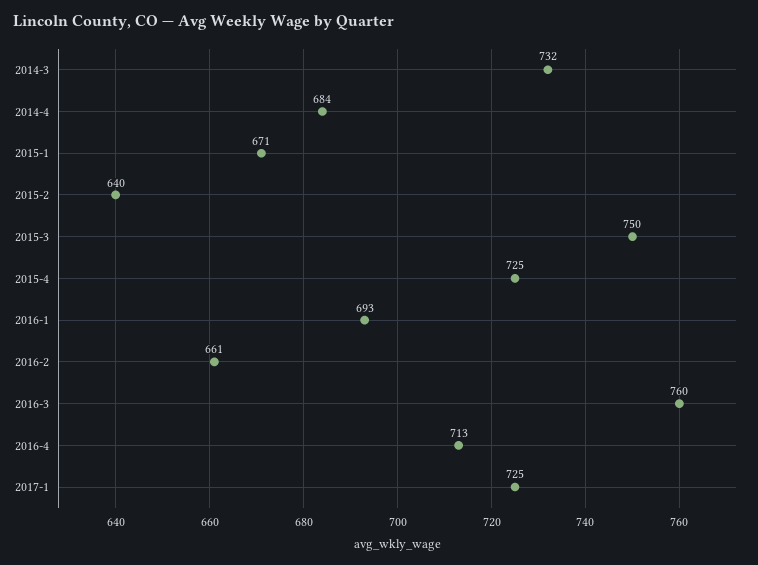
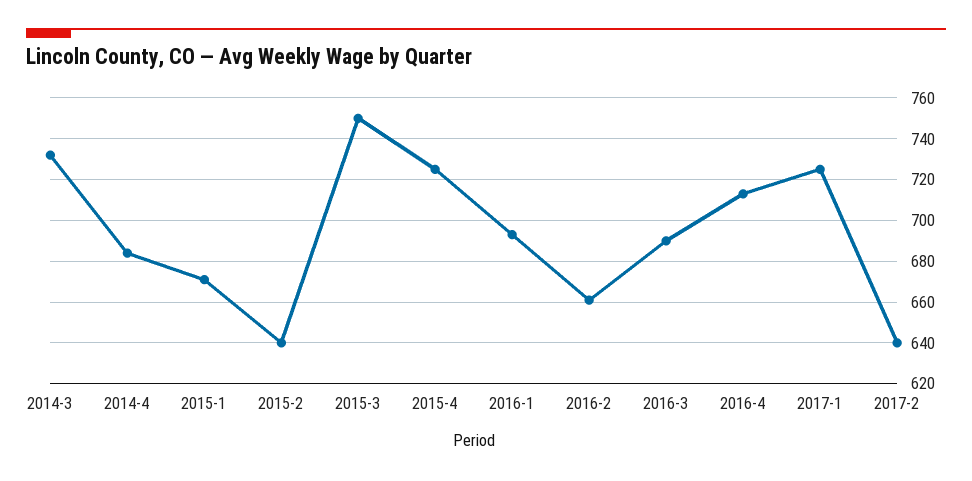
2016-3: 760 -> 690
2017-2: none -> 640

